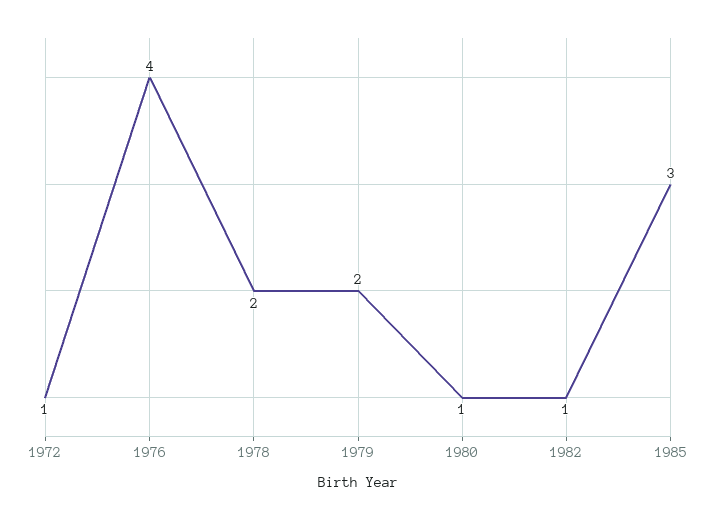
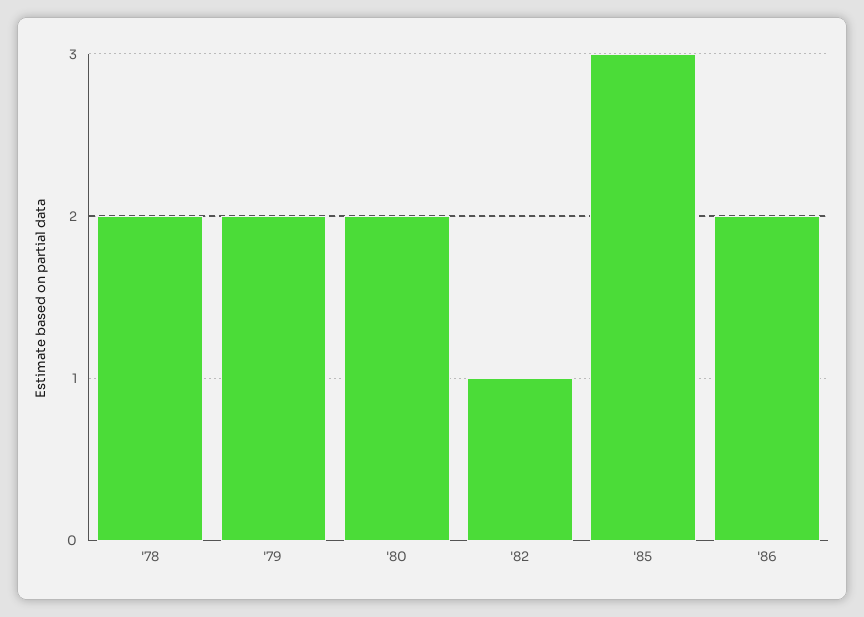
1972: 1 -> none
1976: 4 -> none
1980: 1 -> 2
'86: none -> 2

